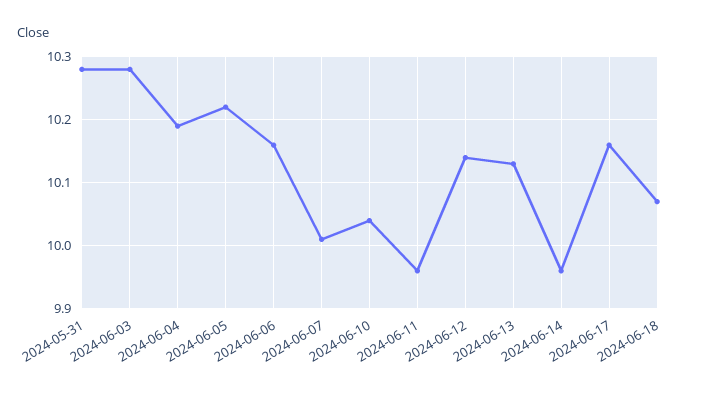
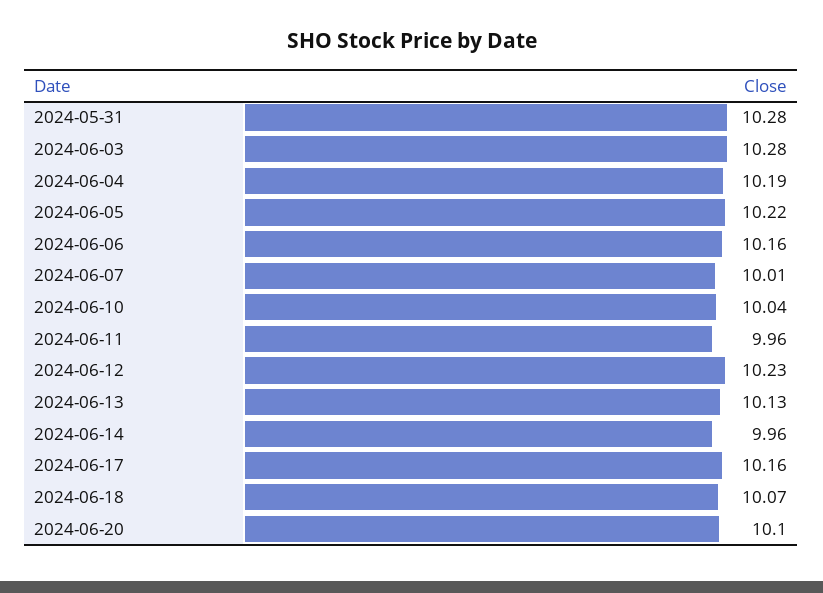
2024-06-12: 10.14 -> 10.23
2024-06-20: none -> 10.1

